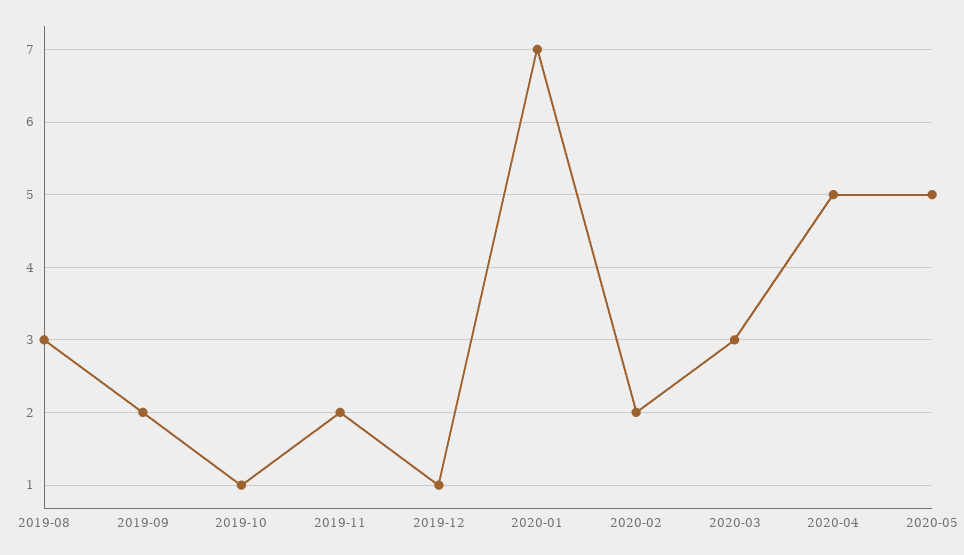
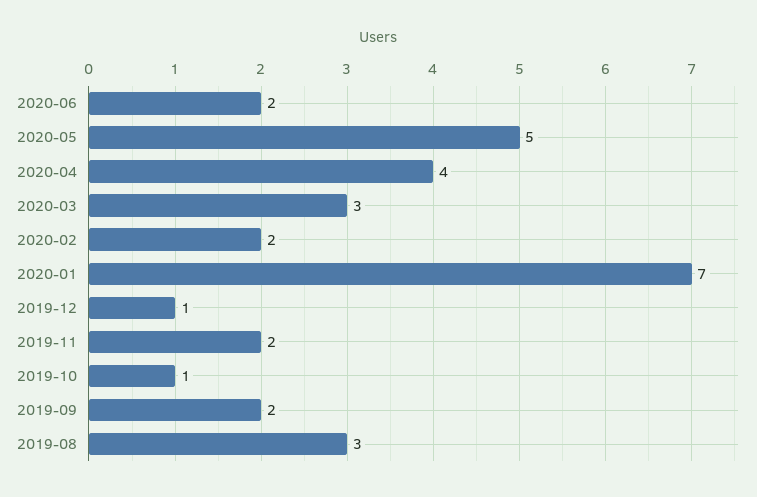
2020-04: 5 -> 4
2020-06: none -> 2

